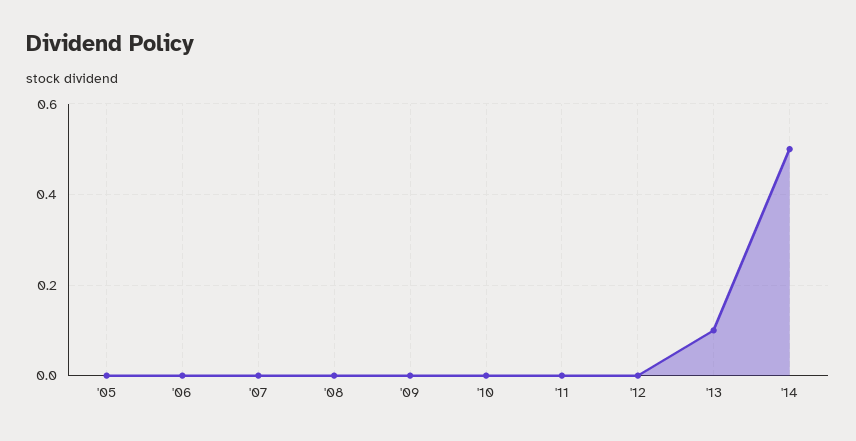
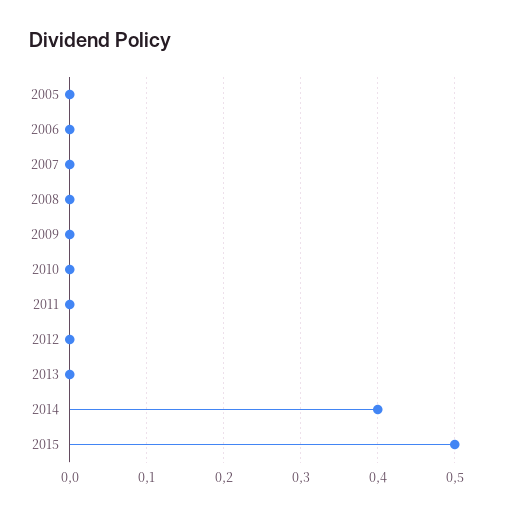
'13: 0.1 -> 0
'14: 0.5 -> 0.4
2015: none -> 0.5

